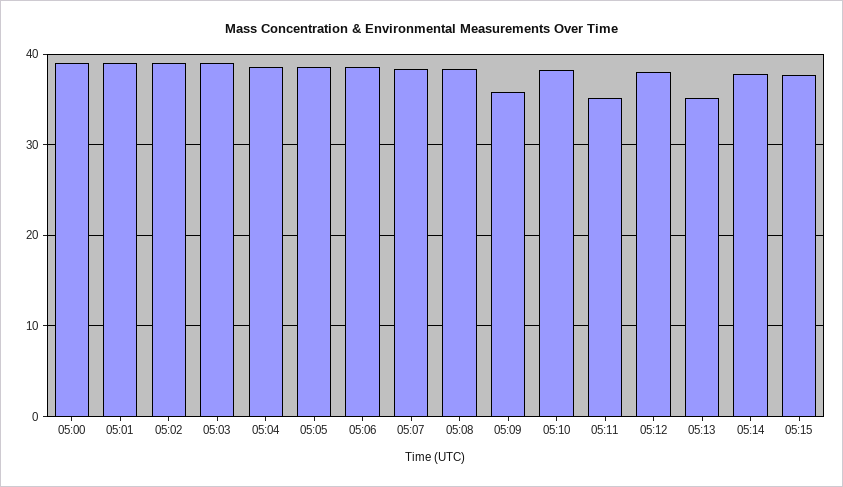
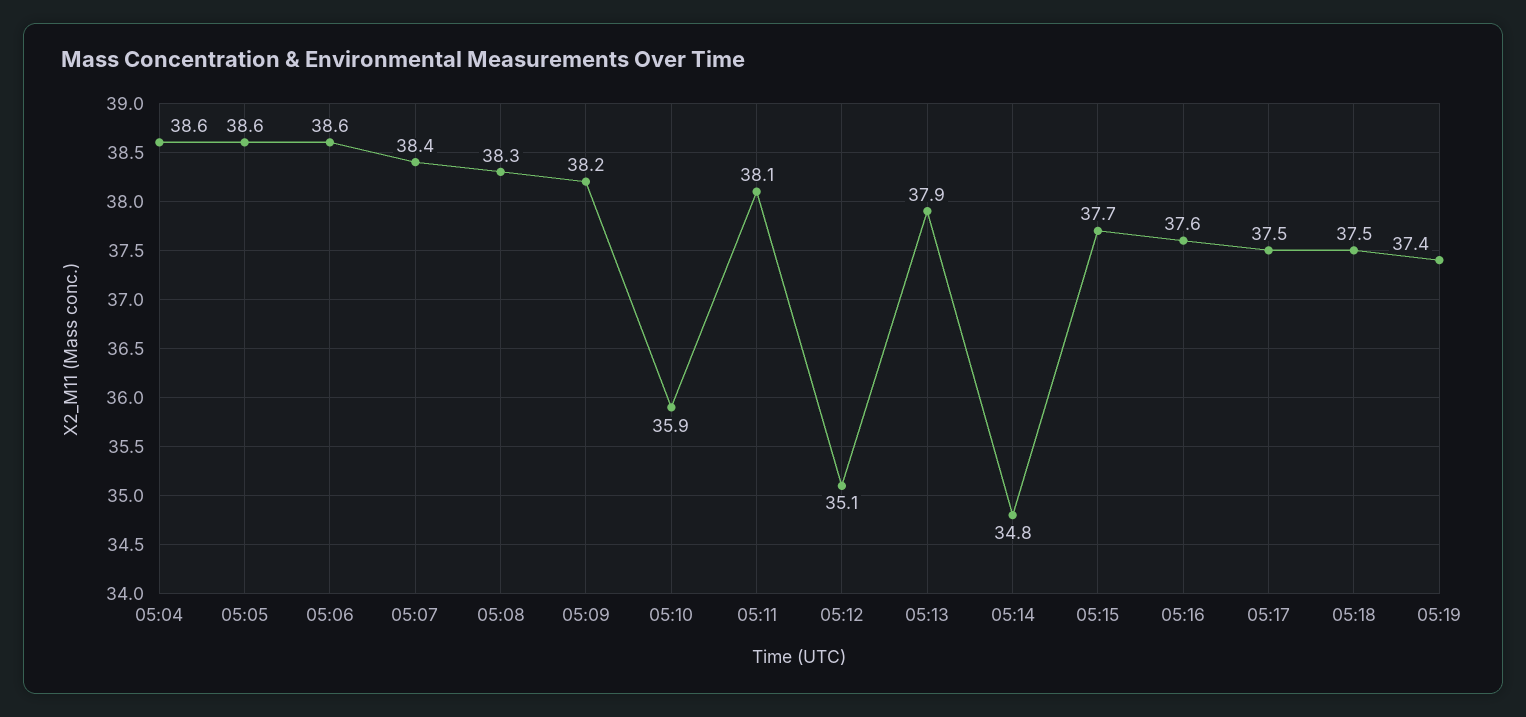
05:00: 39 -> none
05:01: 39 -> none
05:02: 39 -> none
05:03: 39 -> none
05:09: 36 -> 38.2
05:10: 38 -> 35.9
05:11: 35 -> 38.1
05:12: 38 -> 35.1
05:13: 35 -> 37.9
05:14: 38 -> 34.8
05:16: none -> 37.6
05:17: none -> 37.5
05:18: none -> 37.5
05:19: none -> 37.4

